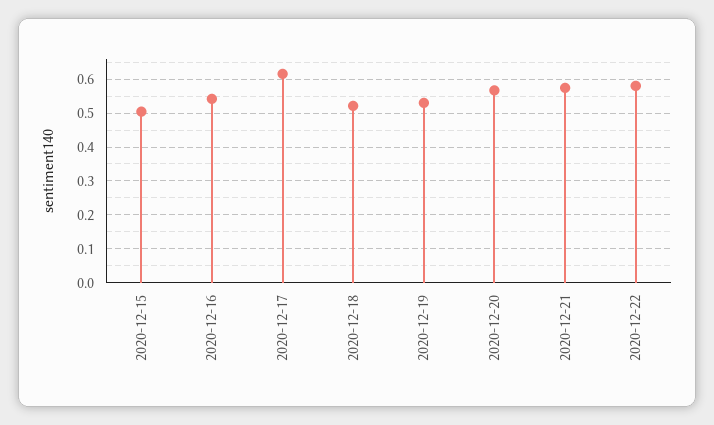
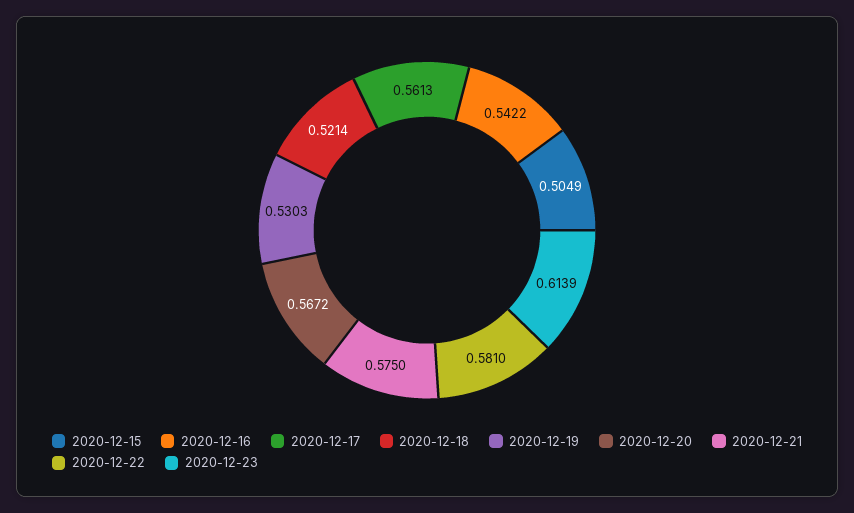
2020-12-17: 0.62 -> 0.5613
2020-12-23: none -> 0.6139

